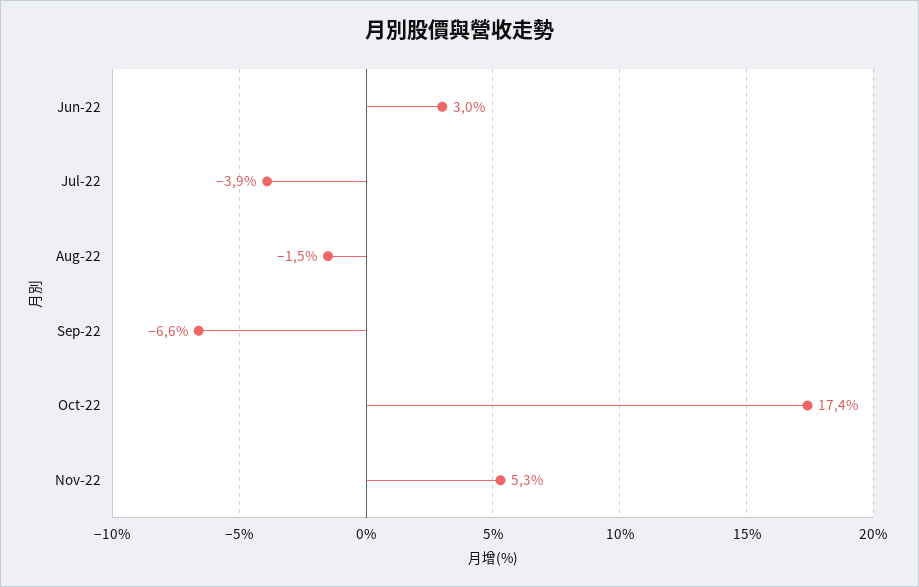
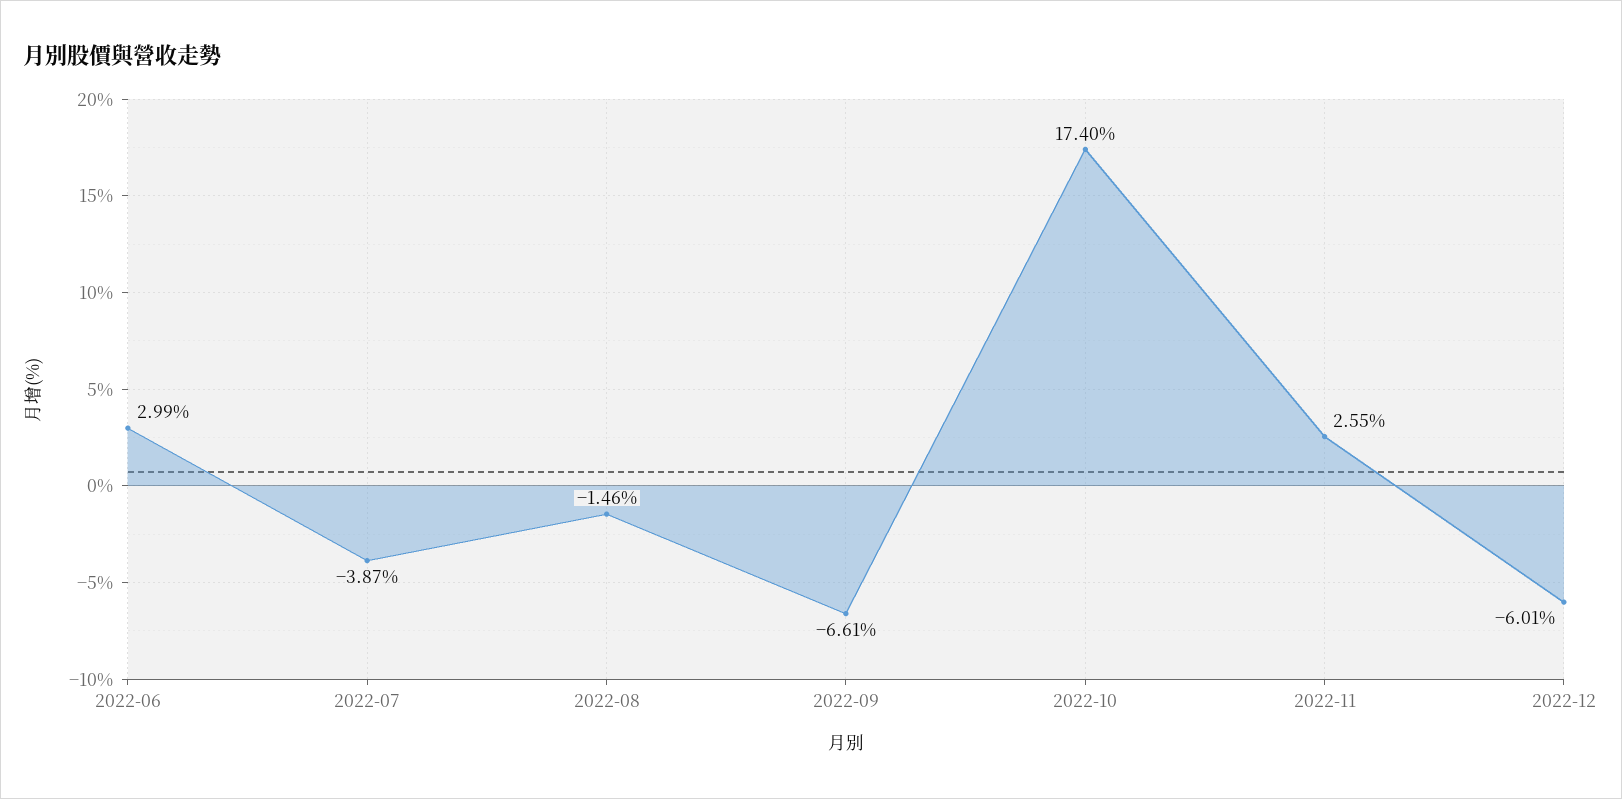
Nov-22: 5.3 -> 2.55
2022-12: none -> -6.01

